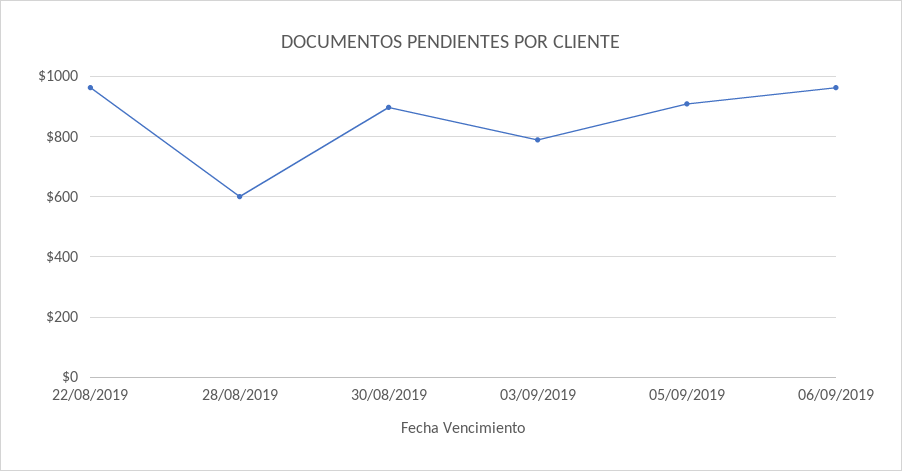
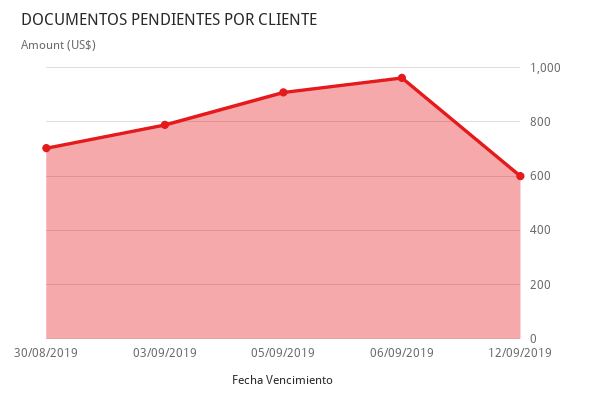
22/08/2019: 960 -> none
28/08/2019: 600 -> none
30/08/2019: 900 -> 700
12/09/2019: none -> 600

